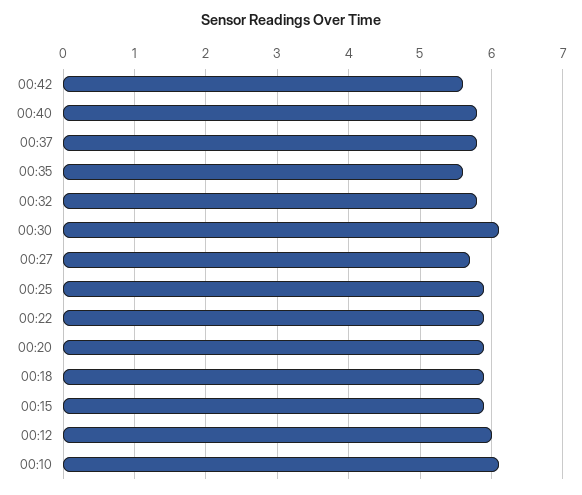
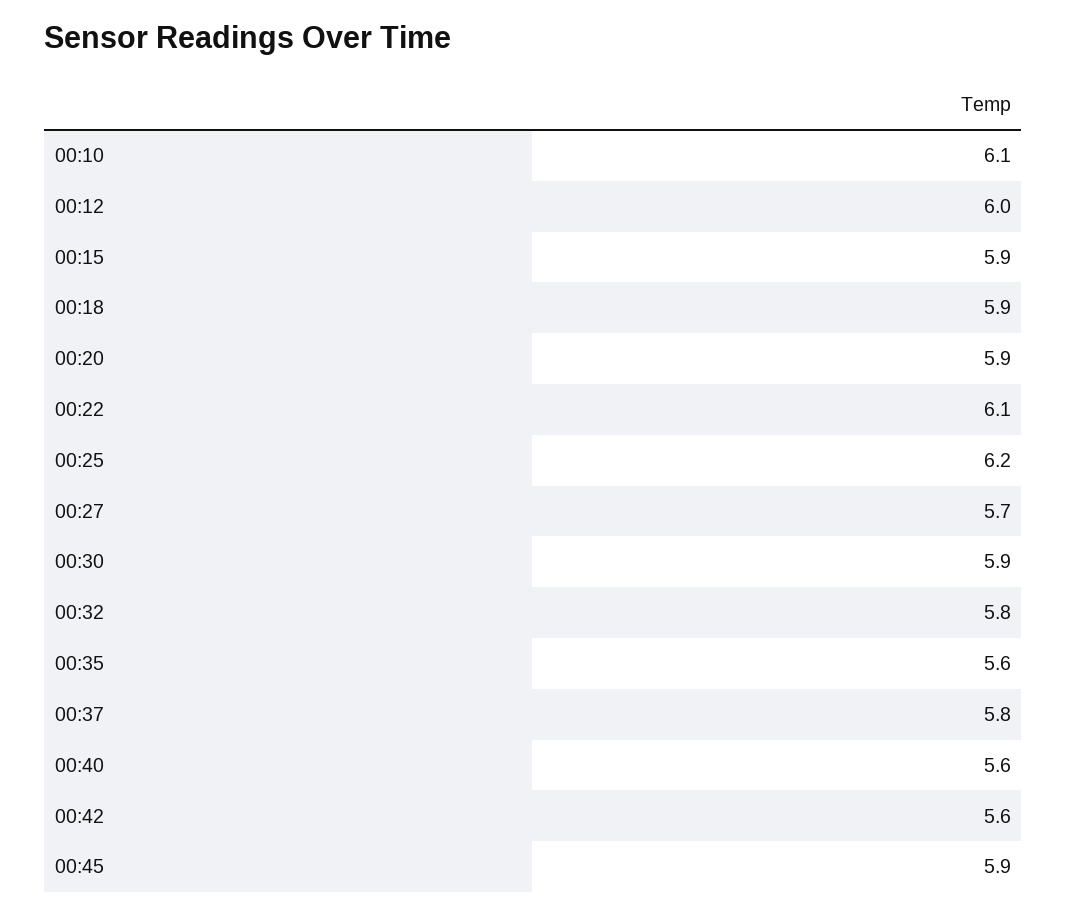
00:40: 5.8 -> 5.6
00:30: 6.1 -> 5.9
00:25: 5.9 -> 6.2
00:22: 5.9 -> 6.1
00:45: none -> 5.9

